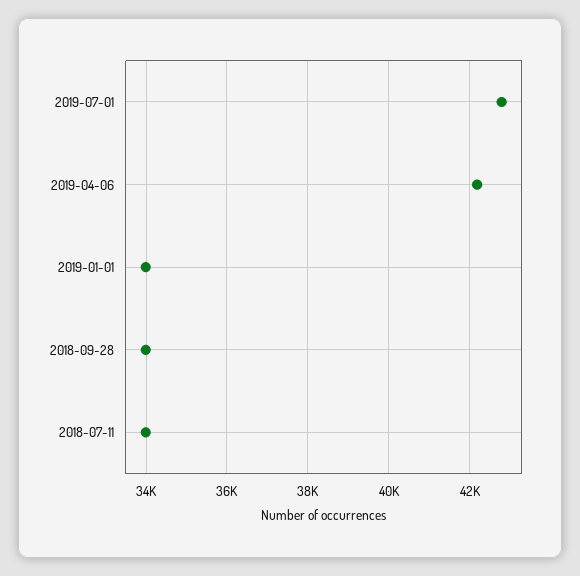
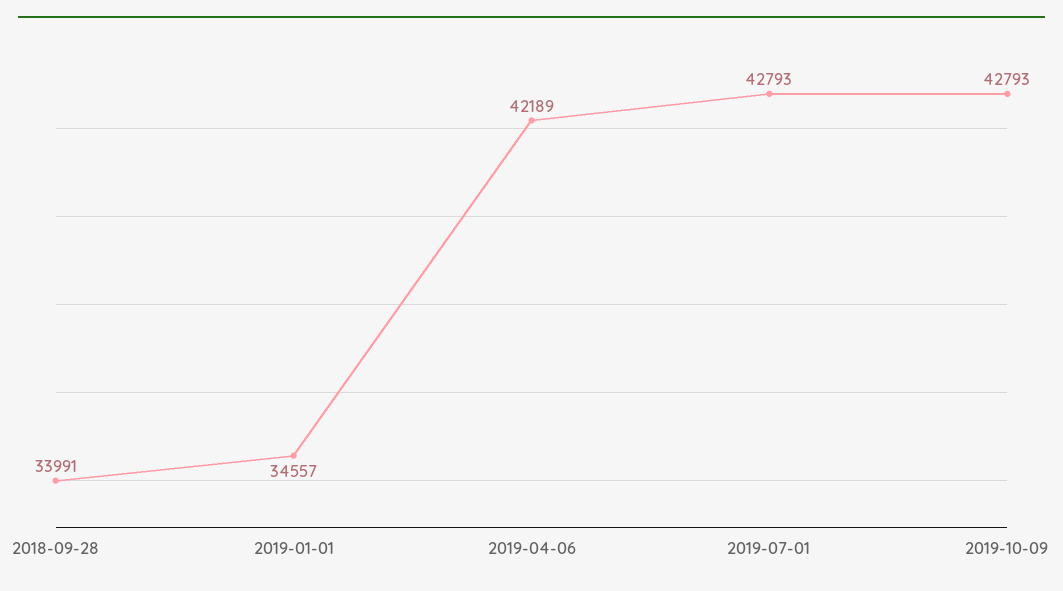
2019-01-01: 34000 -> 34557
2018-07-11: 34000 -> none
2019-10-09: none -> 42793

